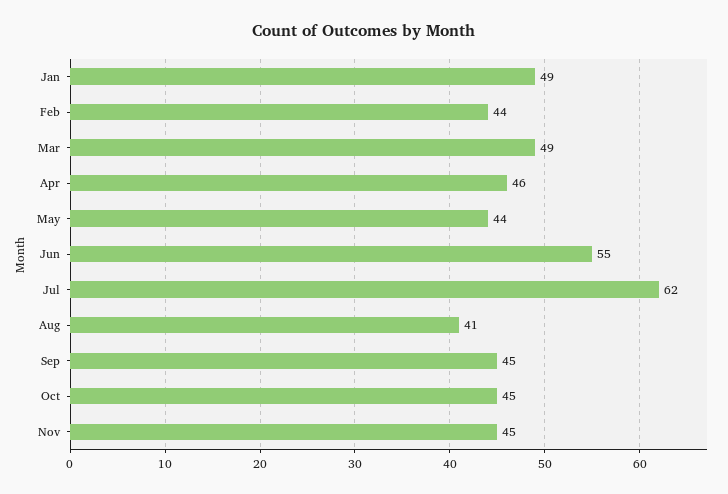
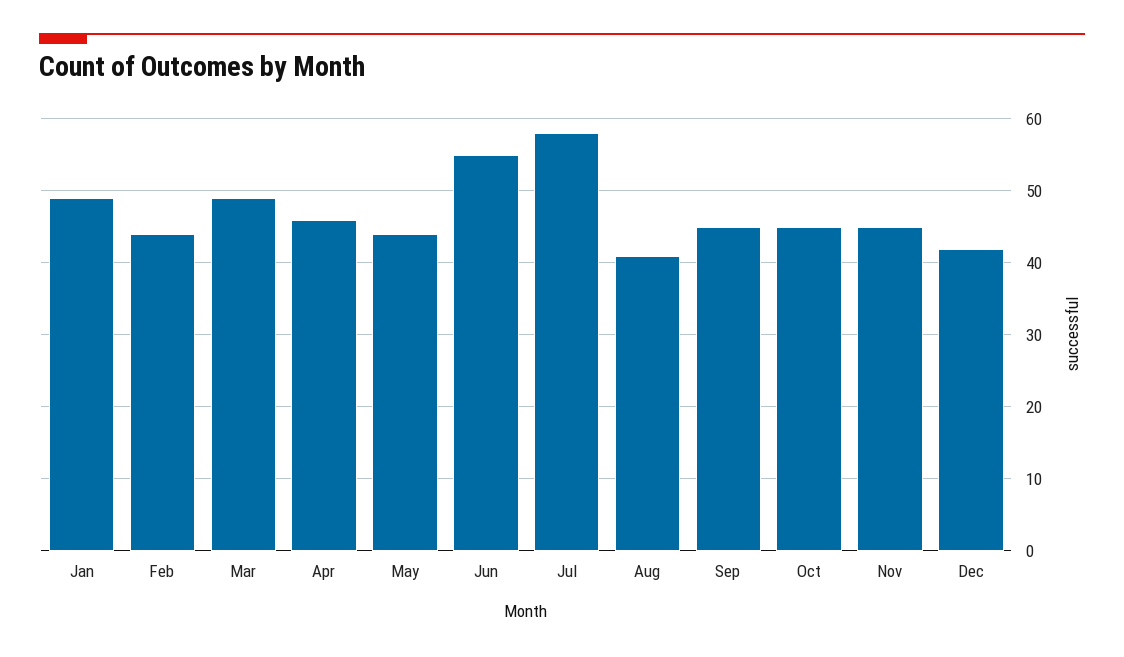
Jul: 62 -> 58
Dec: none -> 42

